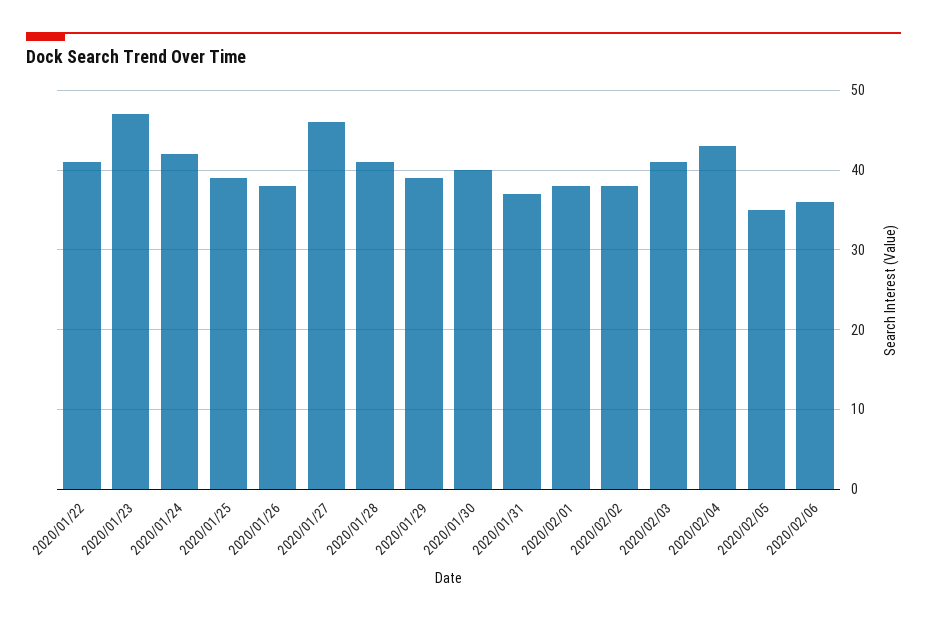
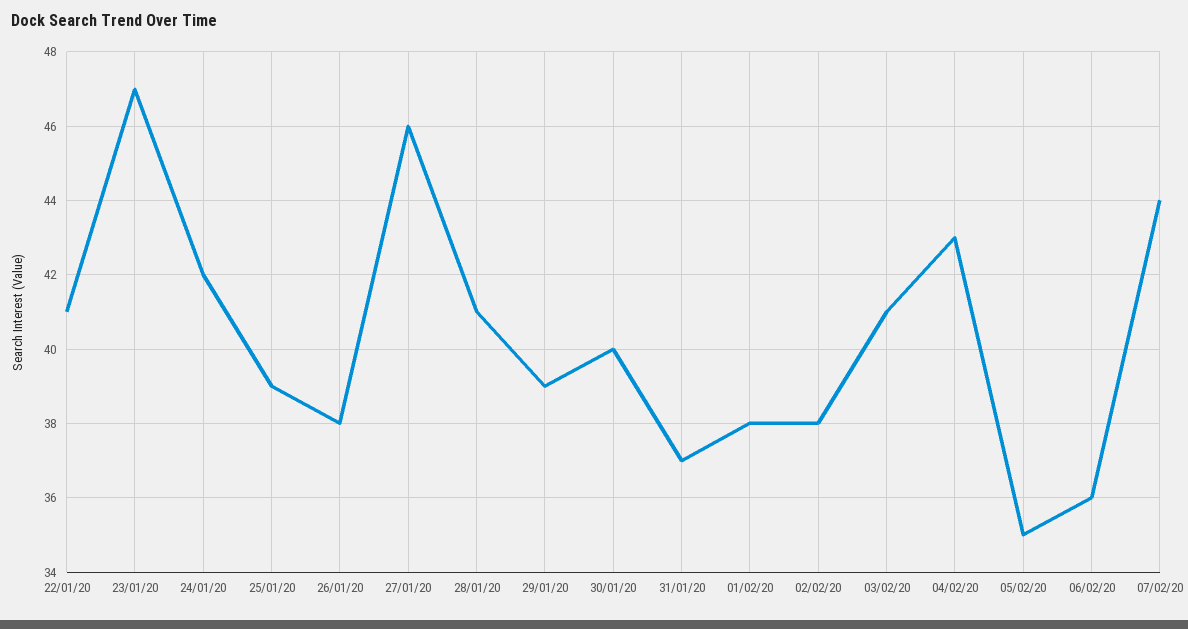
07/02/20: none -> 44

